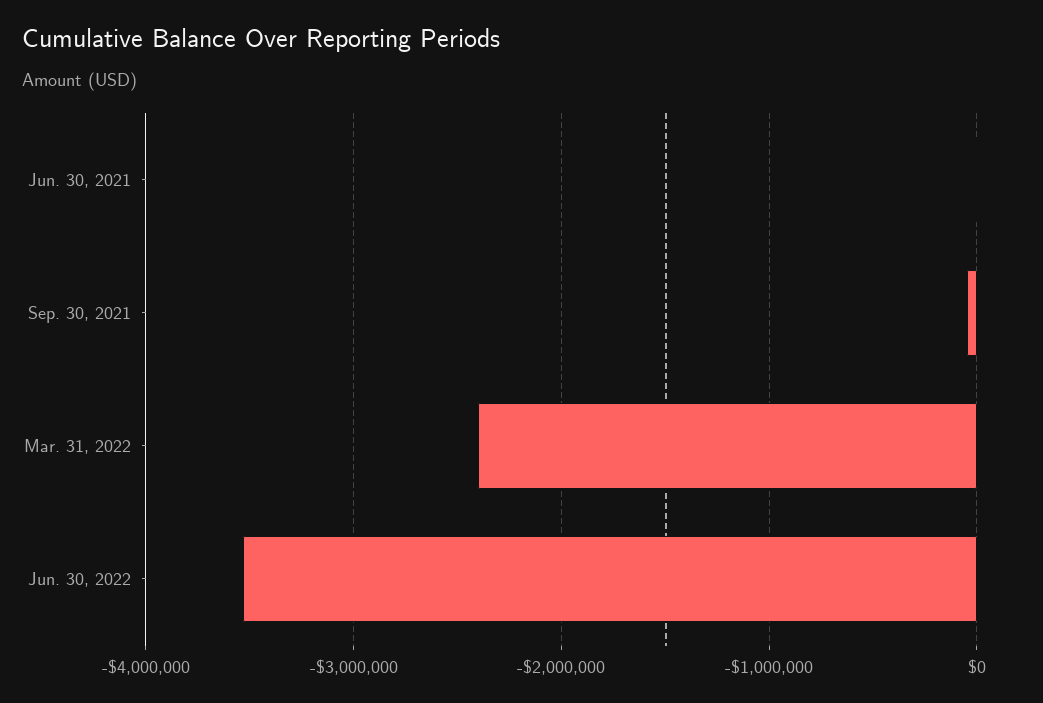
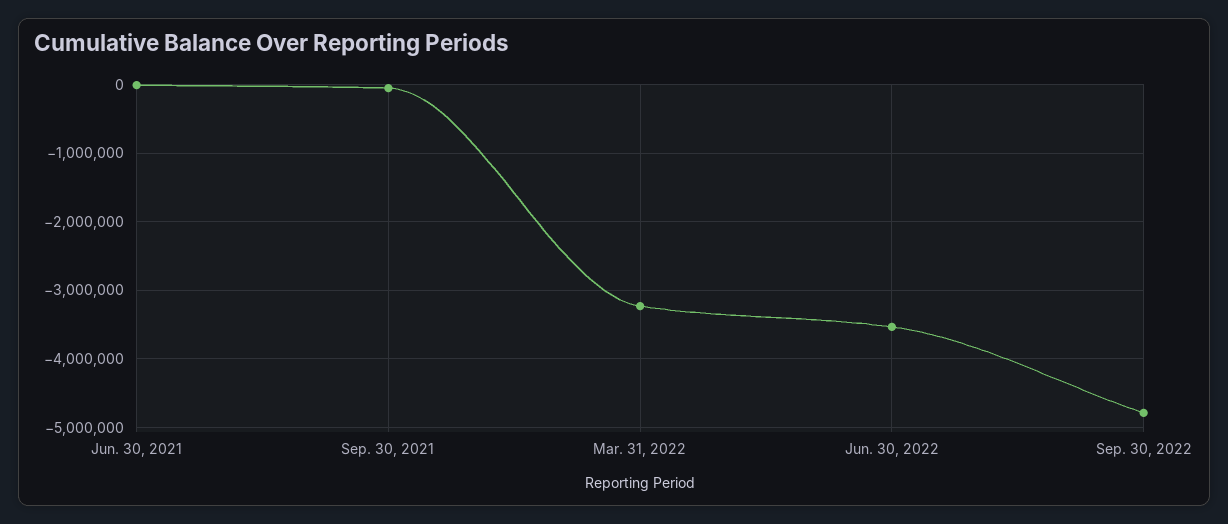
Mar. 31, 2022: -2400000 -> -3200000
Sep. 30, 2022: none -> -4800000

